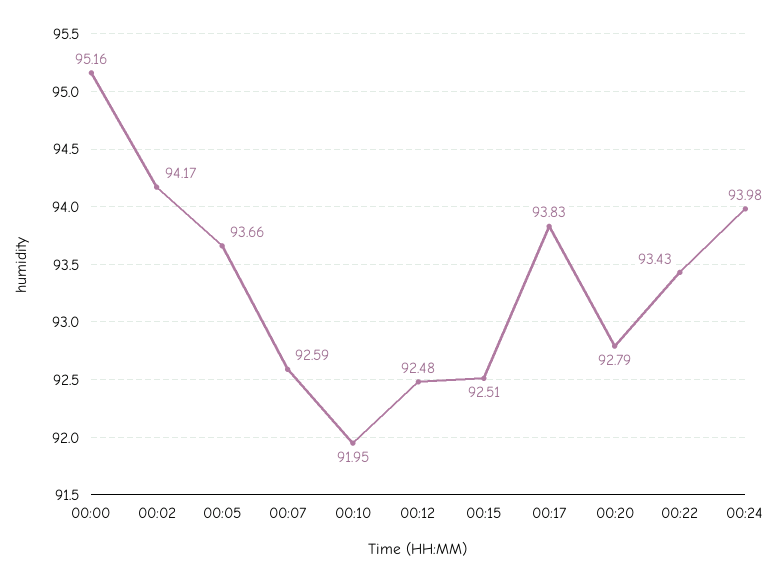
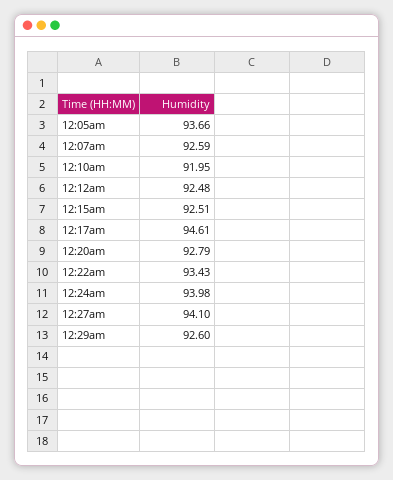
00:00: 95.16 -> none
00:02: 94.17 -> none
00:17: 93.83 -> 94.61
12:27am: none -> 94.1
12:29am: none -> 92.6

